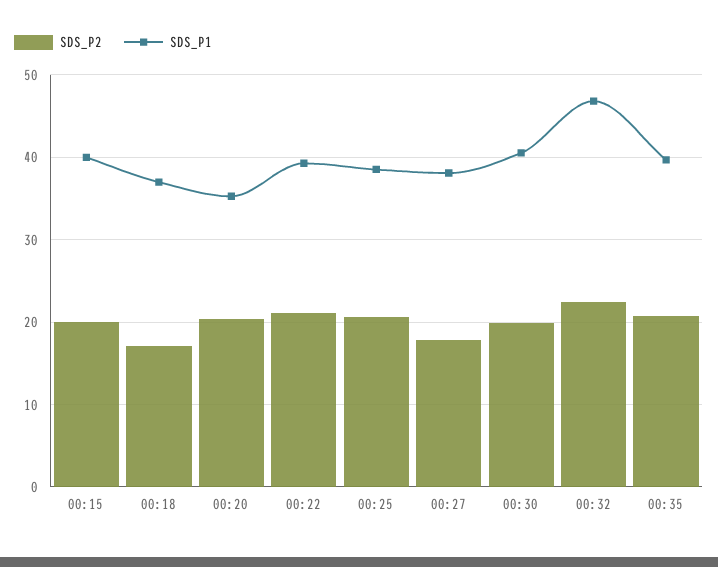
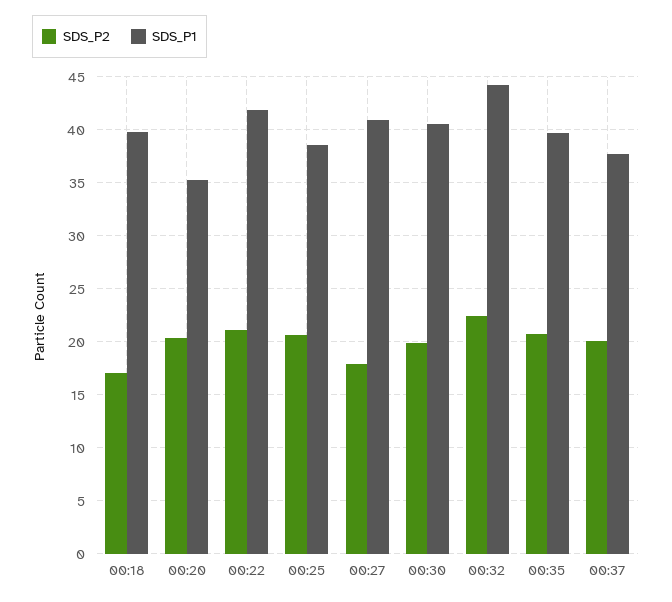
SDS_P2, 00:15: 20 -> none
SDS_P1, 00:15: 40 -> none
SDS_P1, 00:18: 37 -> 40
SDS_P1, 00:22: 39 -> 42
SDS_P1, 00:27: 38 -> 41
SDS_P1, 00:32: 47 -> 44
SDS_P2, 00:37: none -> 20
SDS_P1, 00:37: none -> 38

